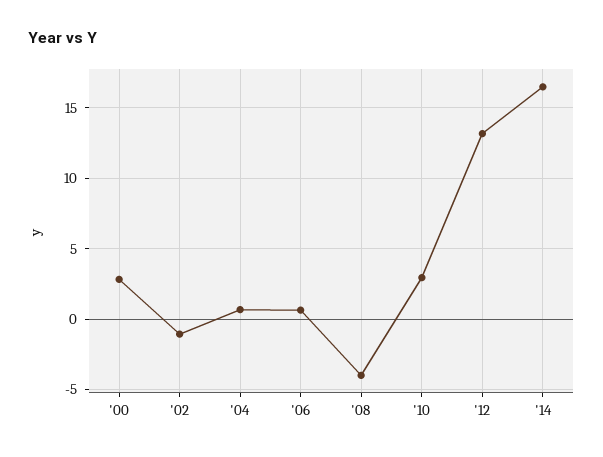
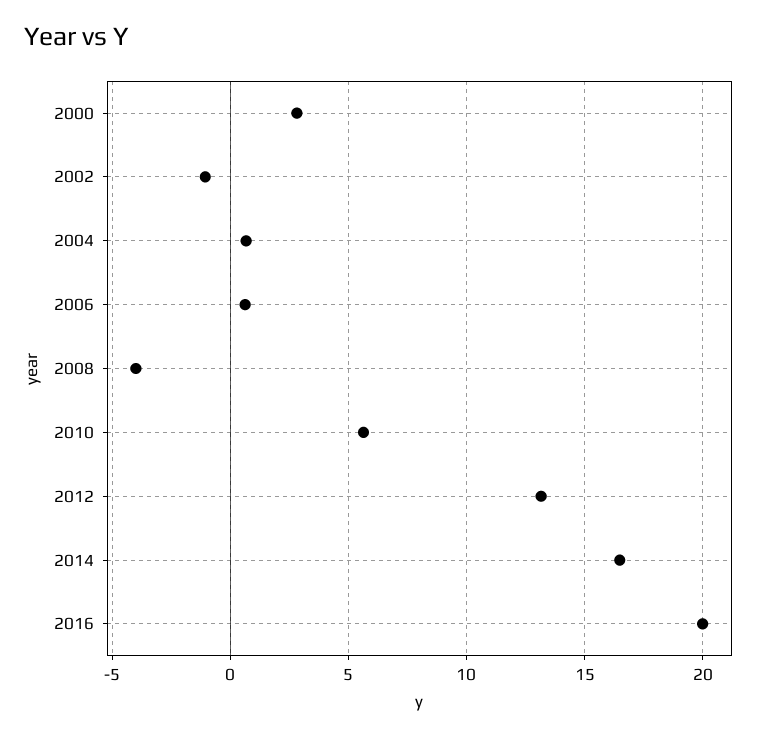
'10: 3 -> 5.5
2016: none -> 20

